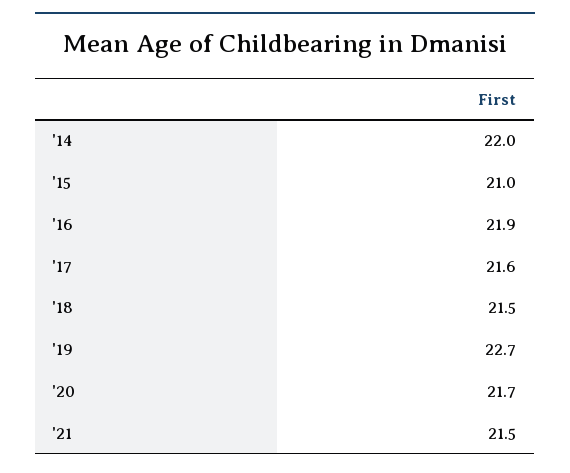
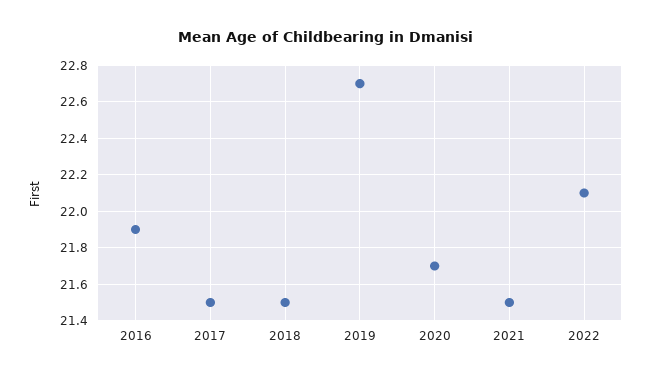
'14: 22 -> none
'15: 21 -> none
'17: 21.6 -> 21.5
2022: none -> 22.1

